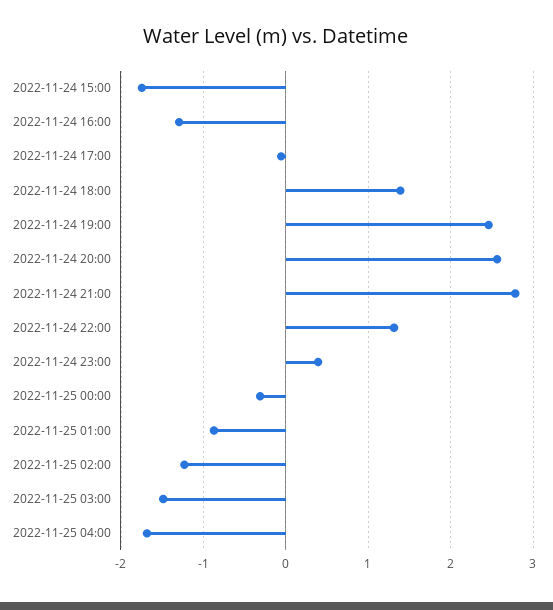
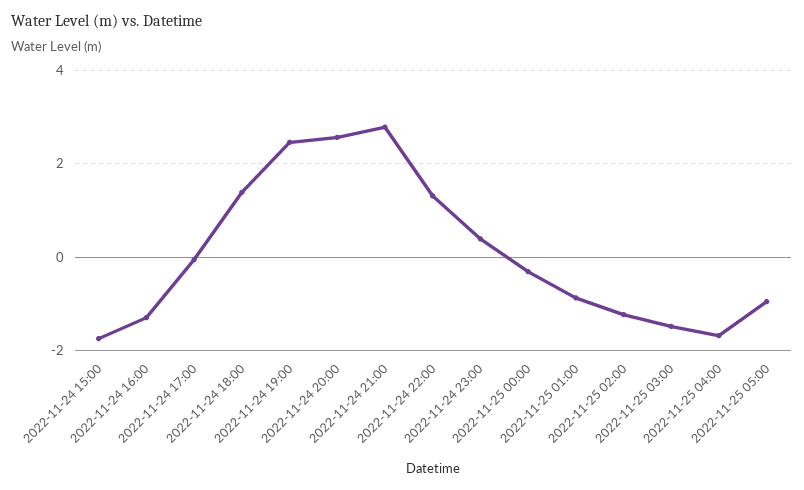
2022-11-25 05:00: none -> -1

